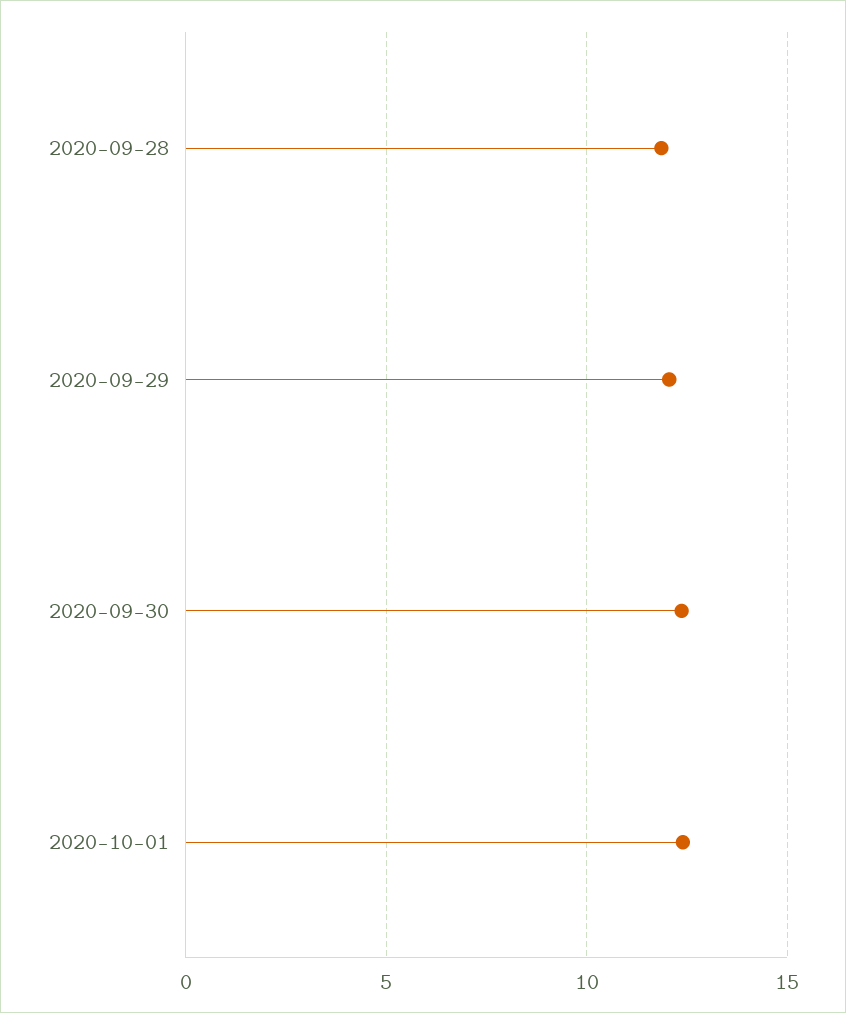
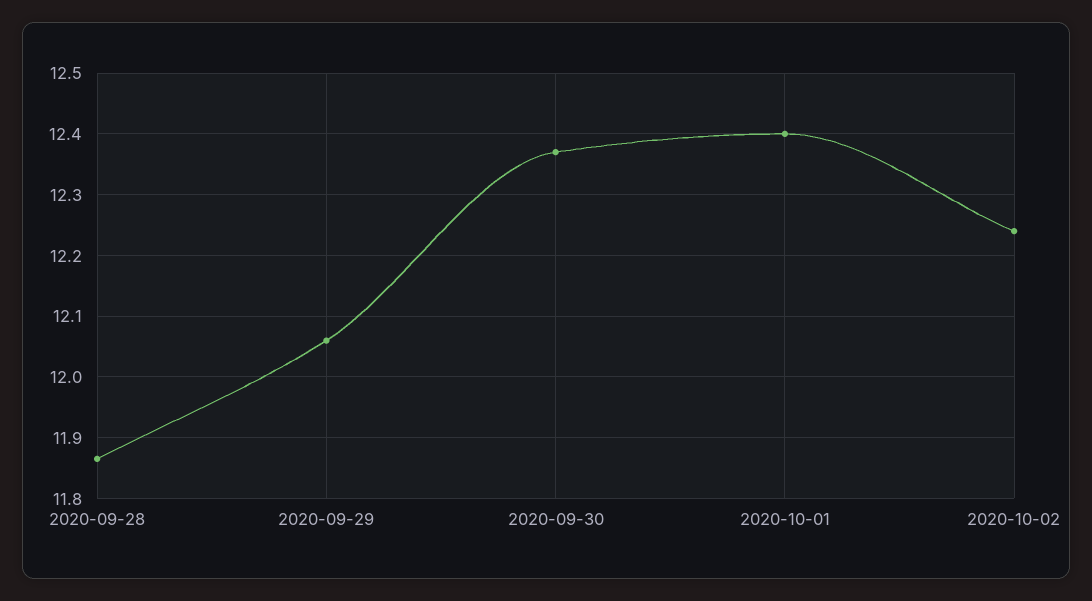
2020-10-02: none -> 12.24

